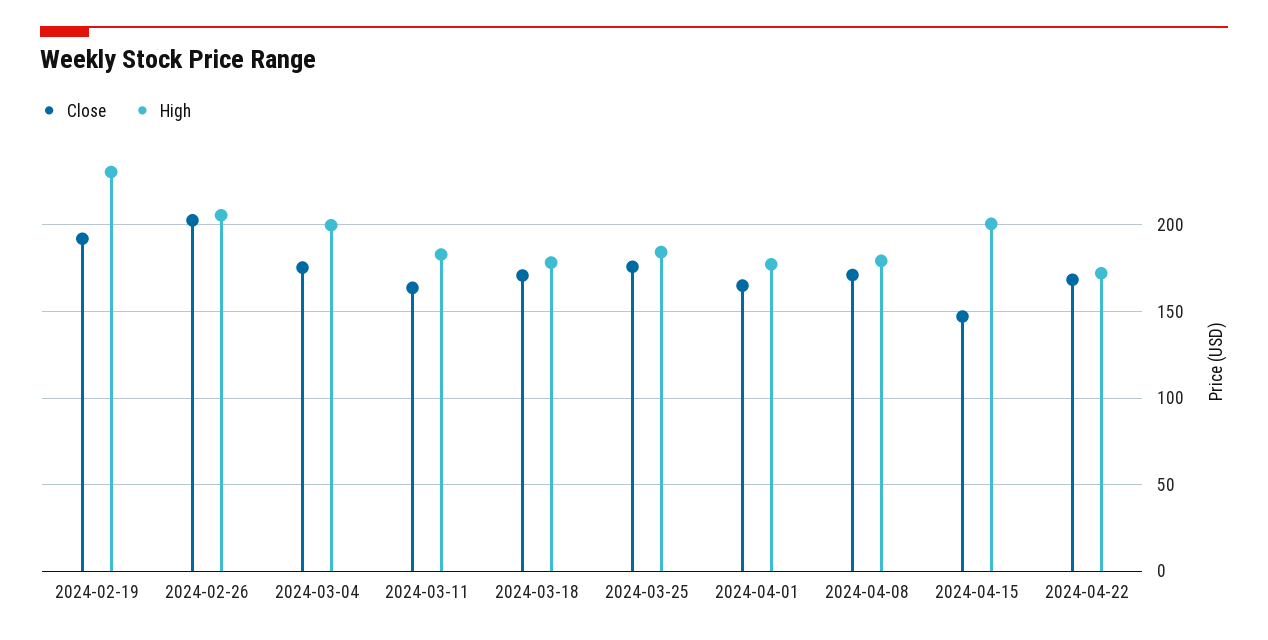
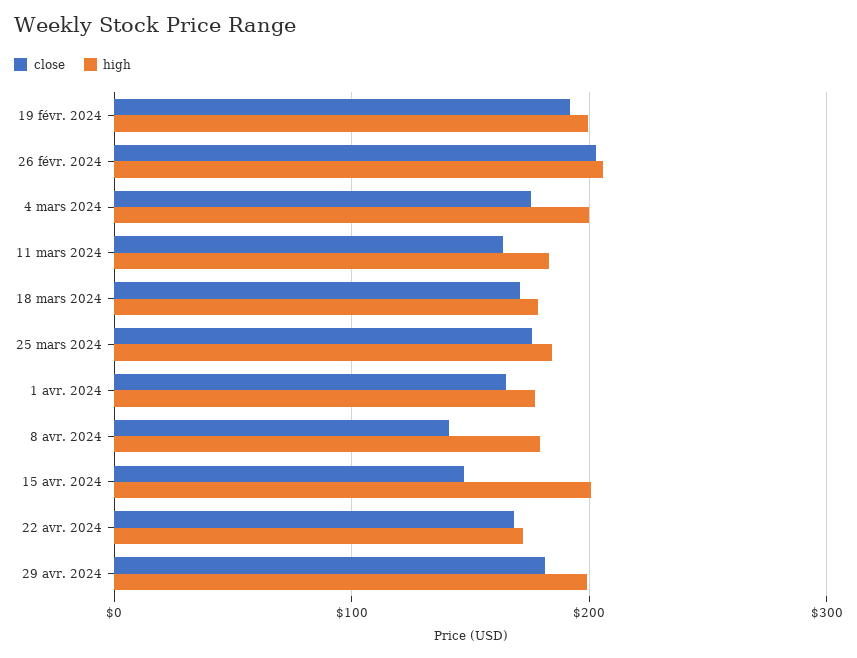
High, 2024-02-19: 230 -> 200
Close, 2024-04-08: 170 -> 140
Close, 29 avr. 2024: none -> 180
High, 29 avr. 2024: none -> 200

